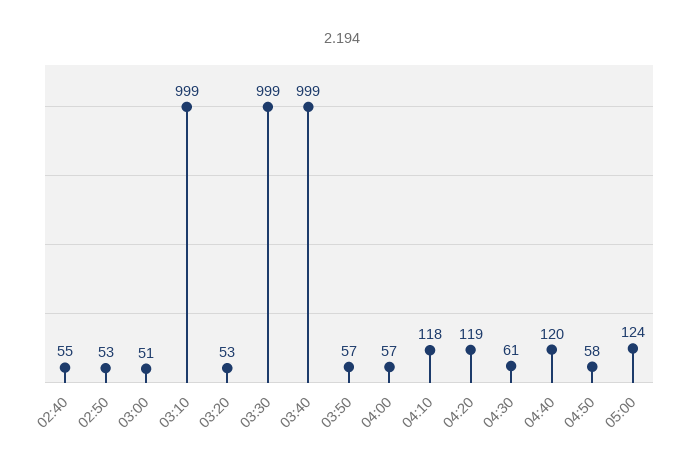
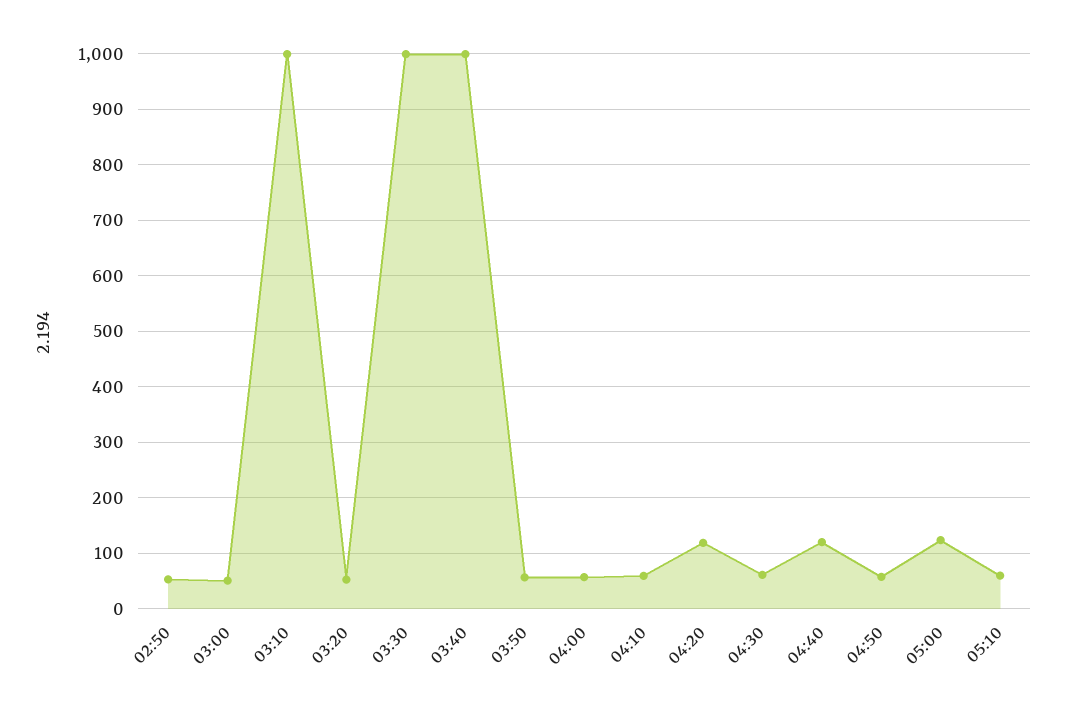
02:40: 55 -> none
04:10: 118 -> 60
05:10: none -> 60

